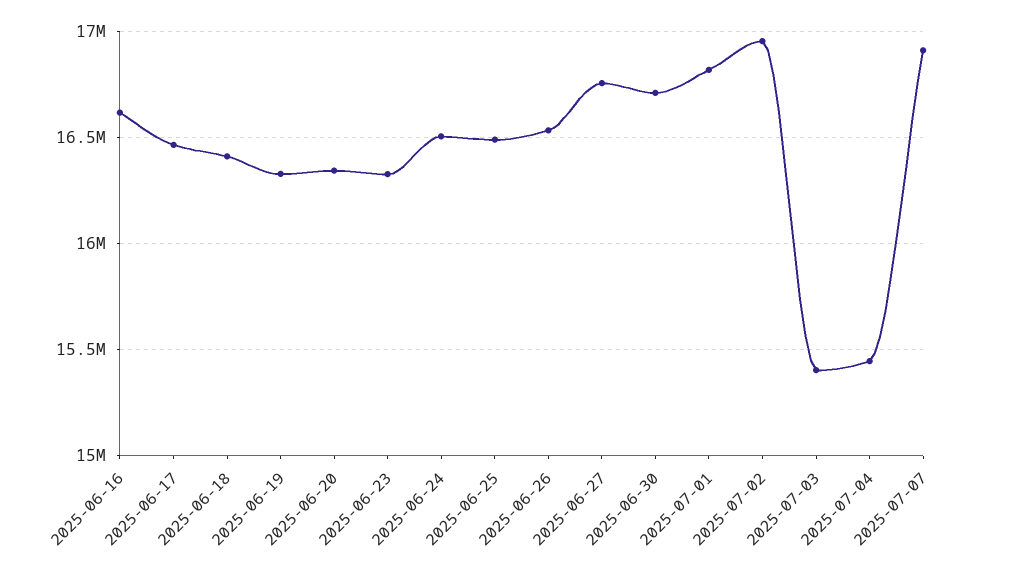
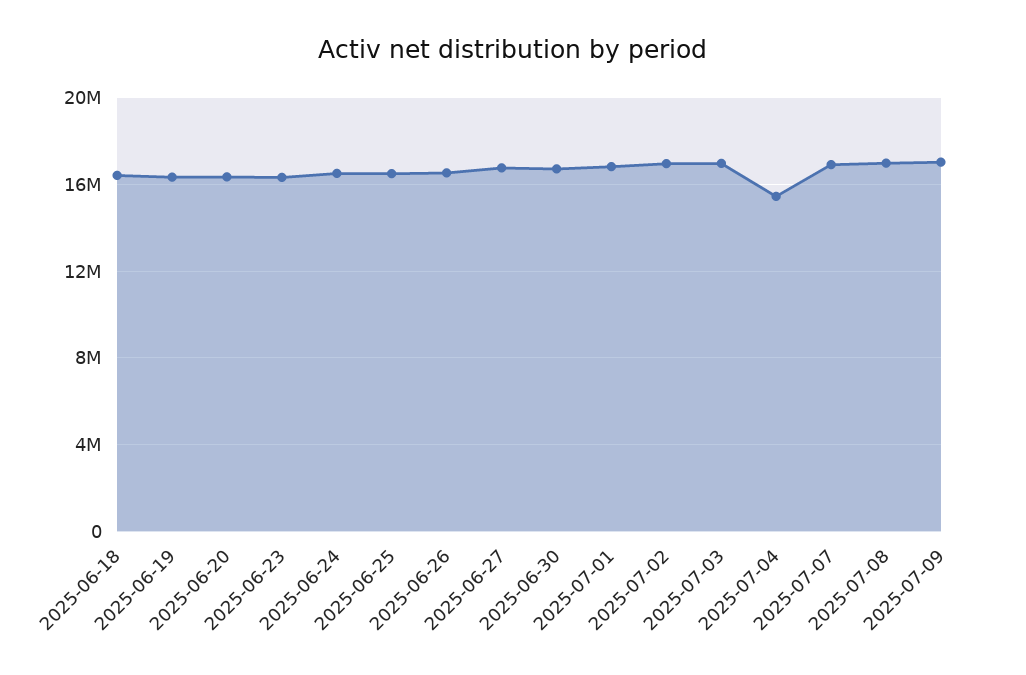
2025-06-16: 16600000 -> none
2025-06-17: 16450000 -> none
2025-07-03: 15400000 -> 17000000
2025-07-08: none -> 17000000
2025-07-09: none -> 17000000

